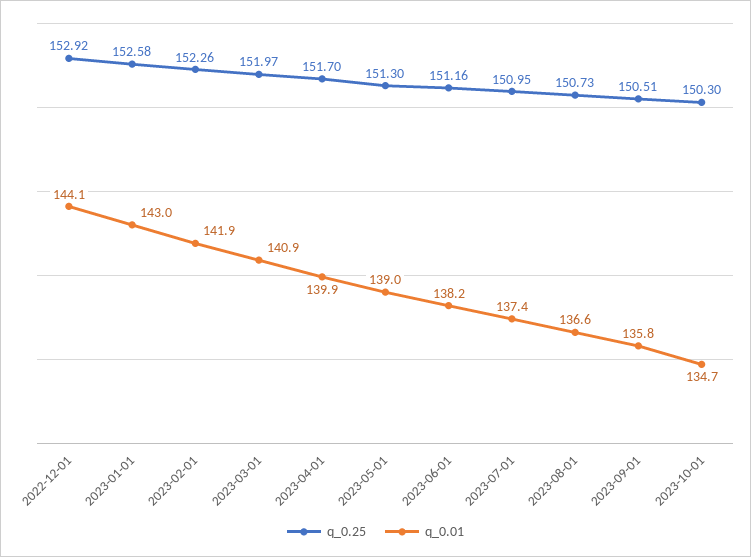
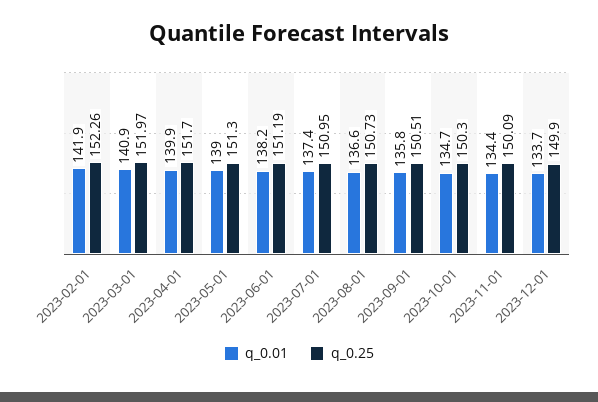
q_0.25, 2022-12-01: 152.92 -> none
q_0.01, 2022-12-01: 144.1 -> none
q_0.25, 2023-01-01: 152.58 -> none
q_0.01, 2023-01-01: 143 -> none
q_0.25, 2023-06-01: 151.16 -> 151.19
q_0.01, 2023-11-01: none -> 134.4
q_0.25, 2023-11-01: none -> 150.09
q_0.01, 2023-12-01: none -> 133.7
q_0.25, 2023-12-01: none -> 149.9

